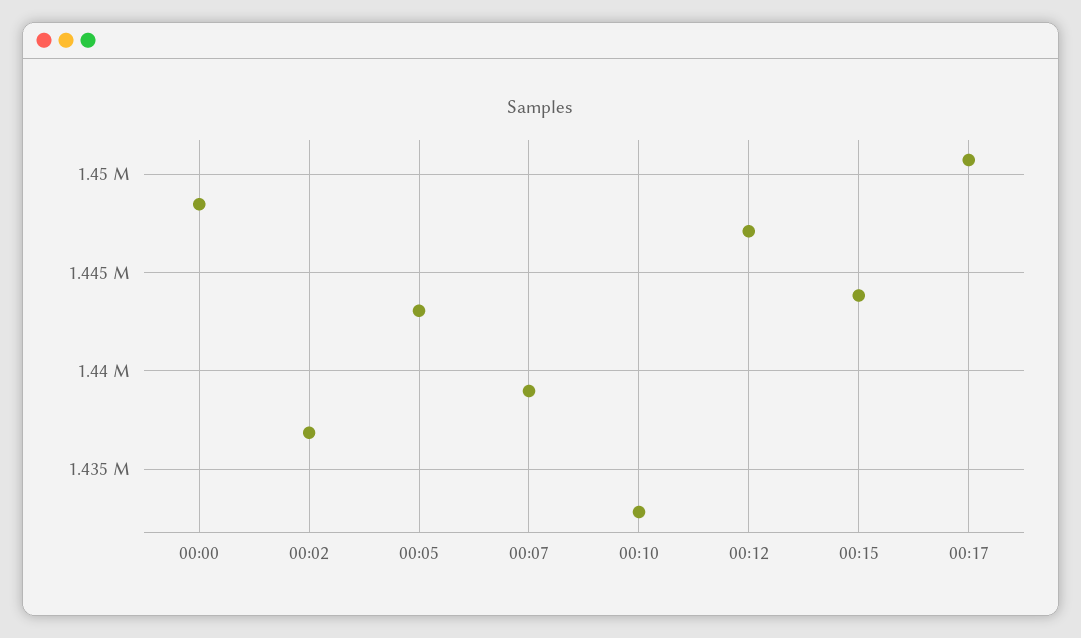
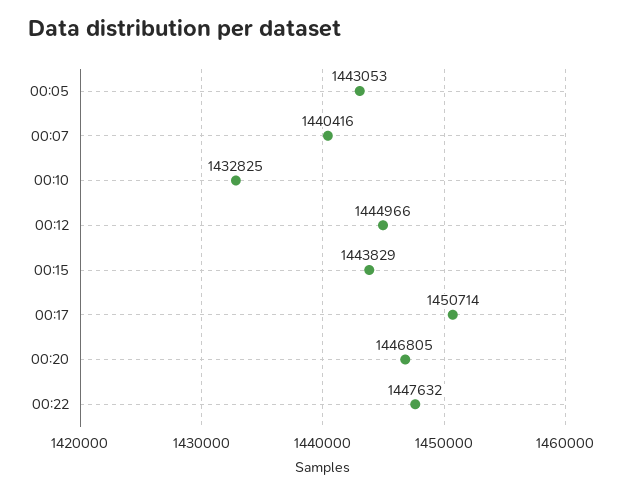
00:00: 1448500 -> none
00:02: 1437000 -> none
00:07: 1439000 -> 1440416
00:12: 1447000 -> 1444966
00:20: none -> 1446805
00:22: none -> 1447632

